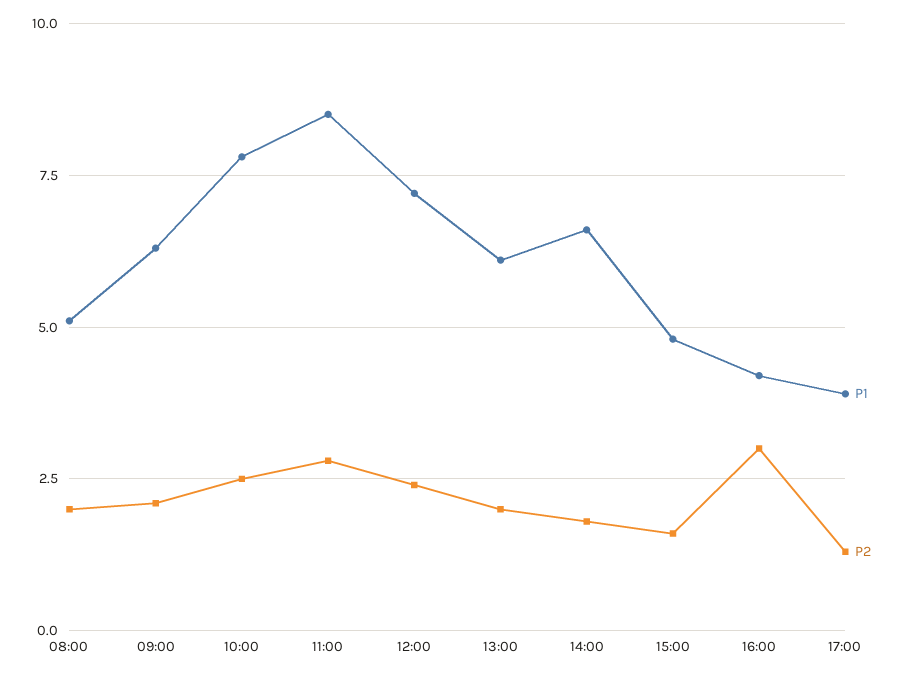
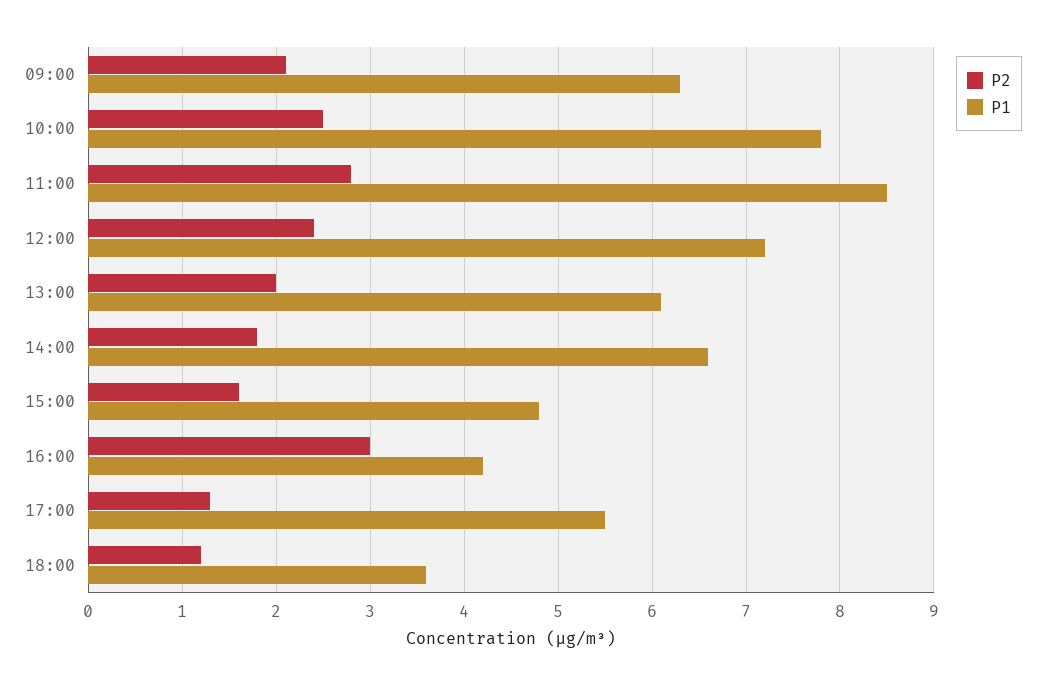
P1, 08:00: 5 -> none
P2, 08:00: 2 -> none
P1, 17:00: 4 -> 5.5
P2, 18:00: none -> 1.2
P1, 18:00: none -> 3.6

